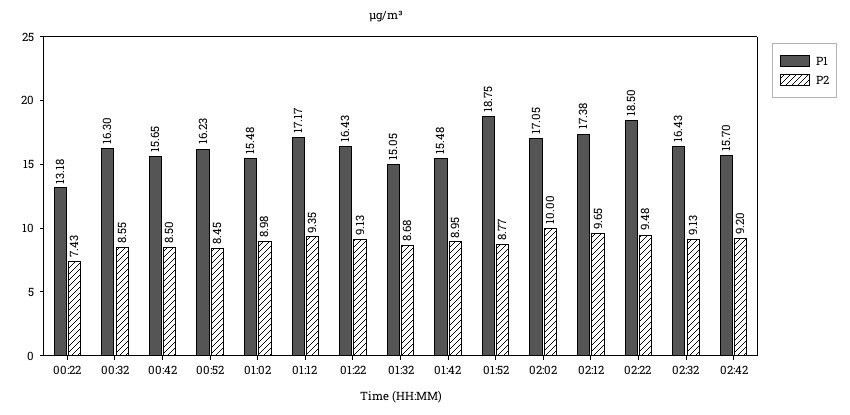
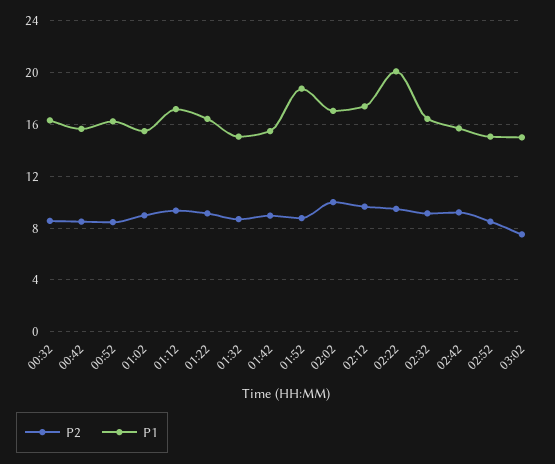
P1, 00:22: 13.18 -> none
P2, 00:22: 7.43 -> none
P1, 02:22: 18.5 -> 20
P2, 02:52: none -> 8.5
P1, 02:52: none -> 15
P2, 03:02: none -> 7.5
P1, 03:02: none -> 15

